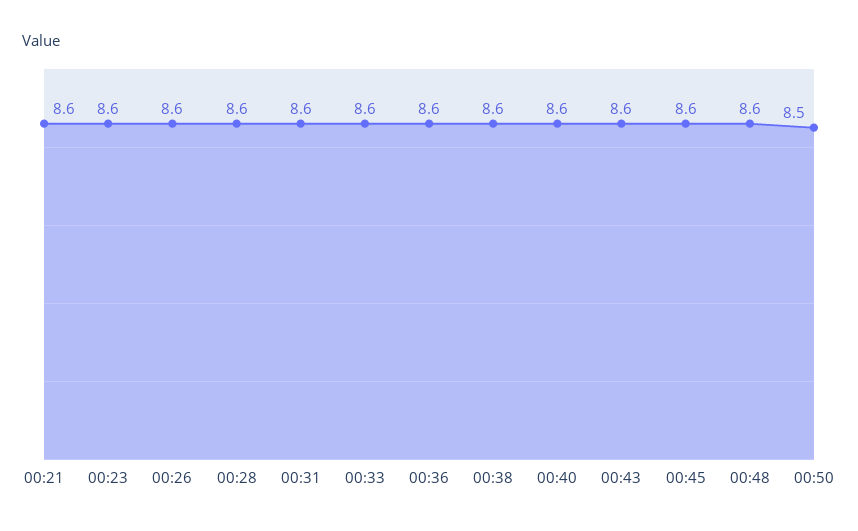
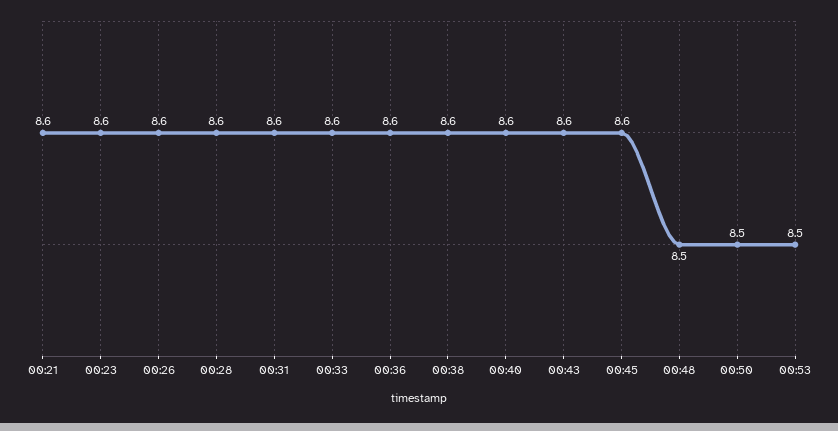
00:48: 8.6 -> 8.5
00:53: none -> 8.5

